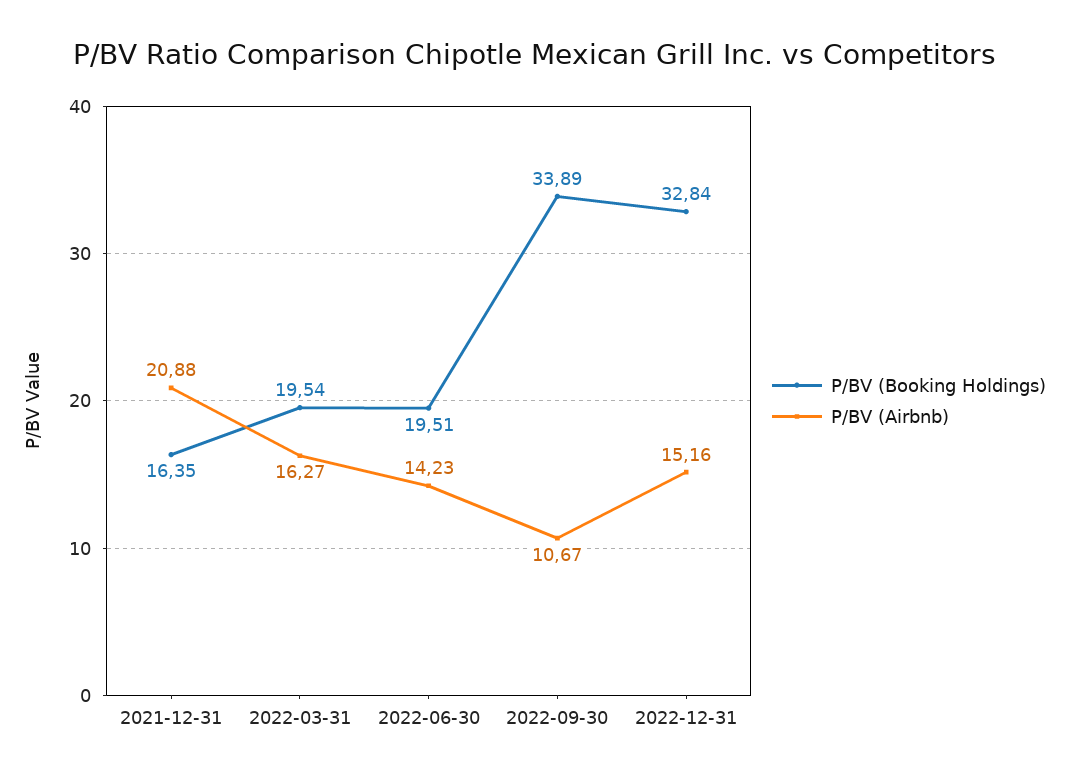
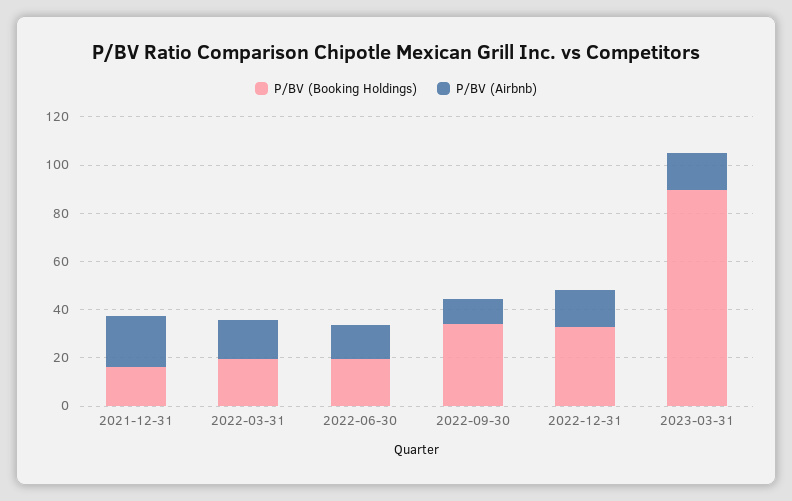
P/BV (Booking Holdings), 2023-03-31: none -> 90
P/BV (Airbnb), 2023-03-31: none -> 15

